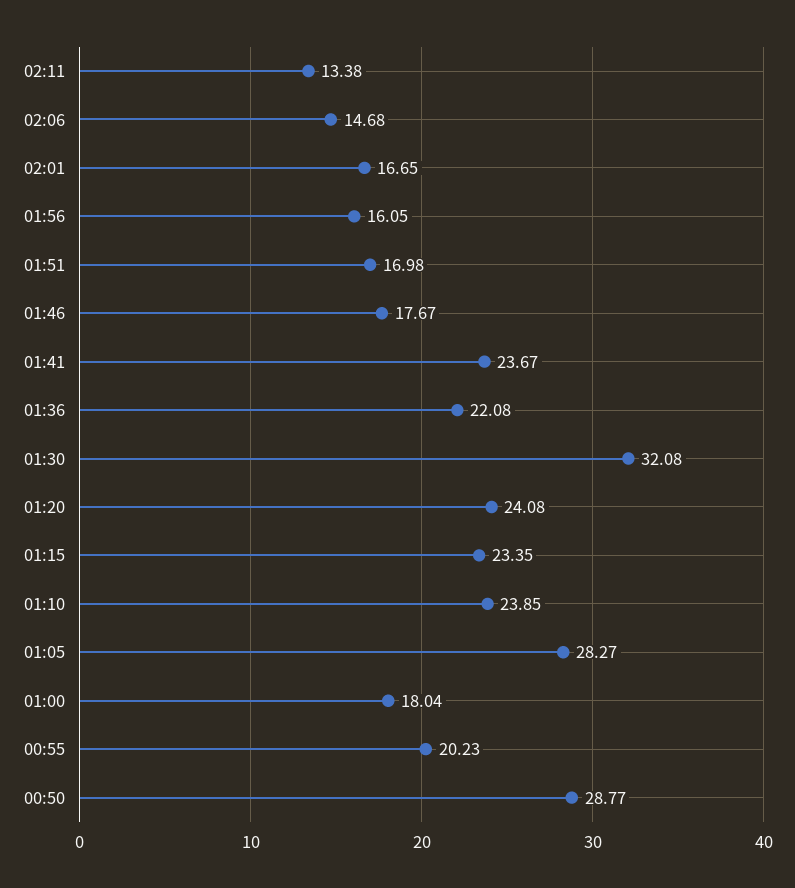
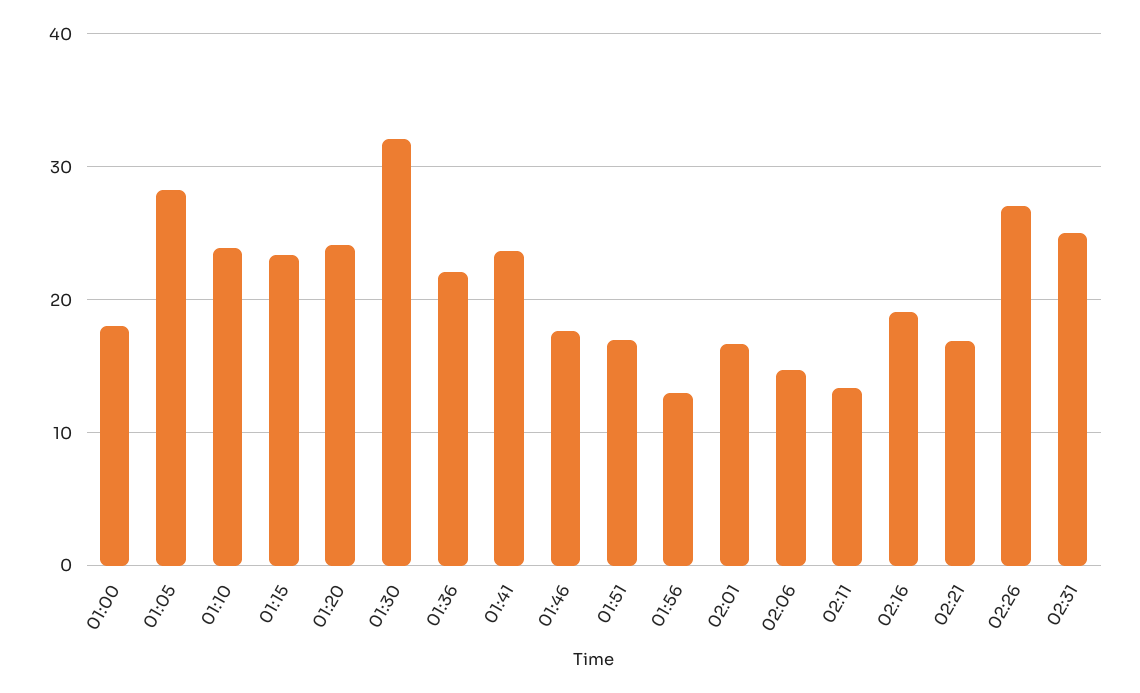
01:56: 16.05 -> 13
00:55: 20.23 -> none
00:50: 28.77 -> none
02:16: none -> 19
02:21: none -> 17
02:26: none -> 27
02:31: none -> 25

